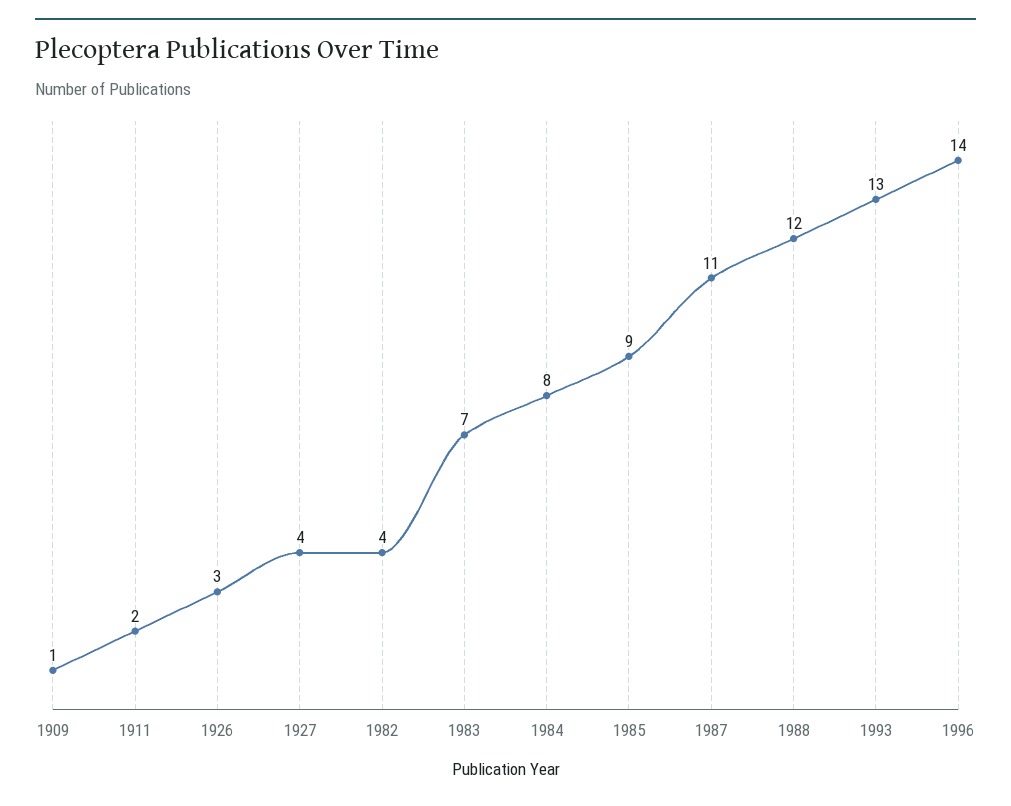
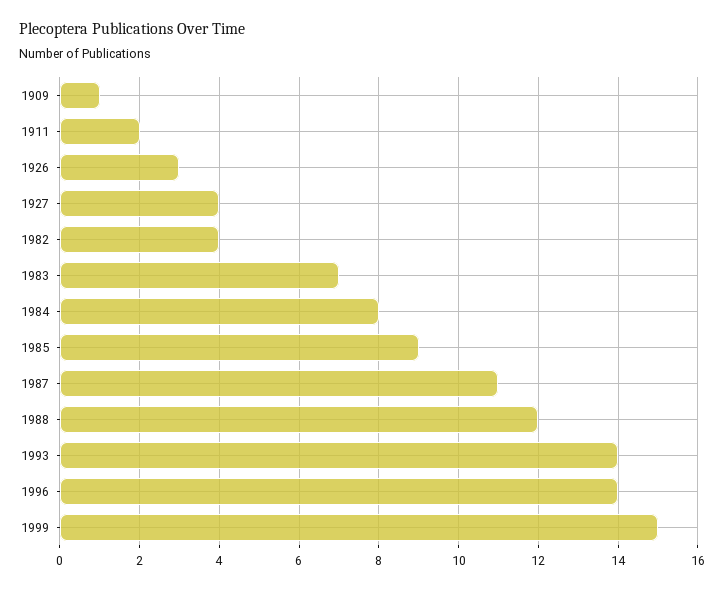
1993: 13 -> 14
1999: none -> 15

